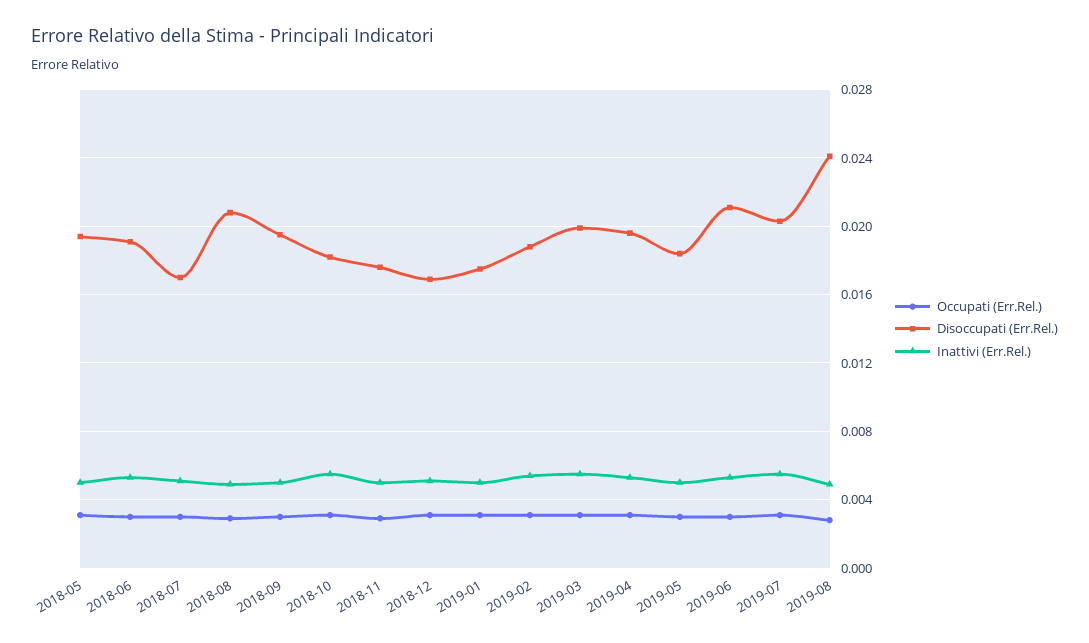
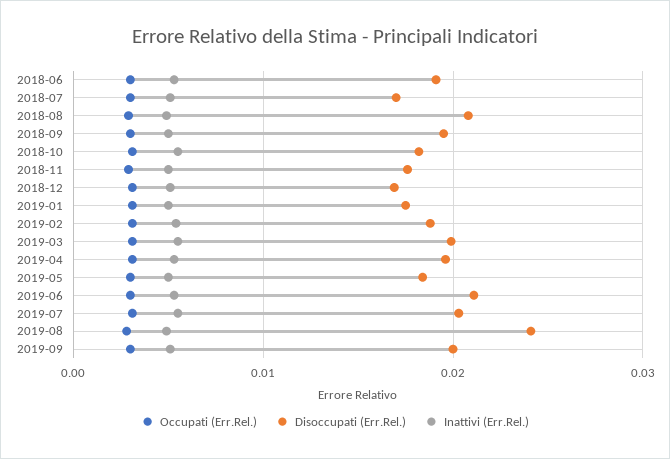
Occupati (Err.Rel.), 2018-05: 0.003 -> none
Disoccupati (Err.Rel.), 2018-05: 0.0195 -> none
Inattivi (Err.Rel.), 2018-05: 0.005 -> none
Occupati (Err.Rel.), 2019-09: none -> 0.003
Disoccupati (Err.Rel.), 2019-09: none -> 0.02
Inattivi (Err.Rel.), 2019-09: none -> 0.005

